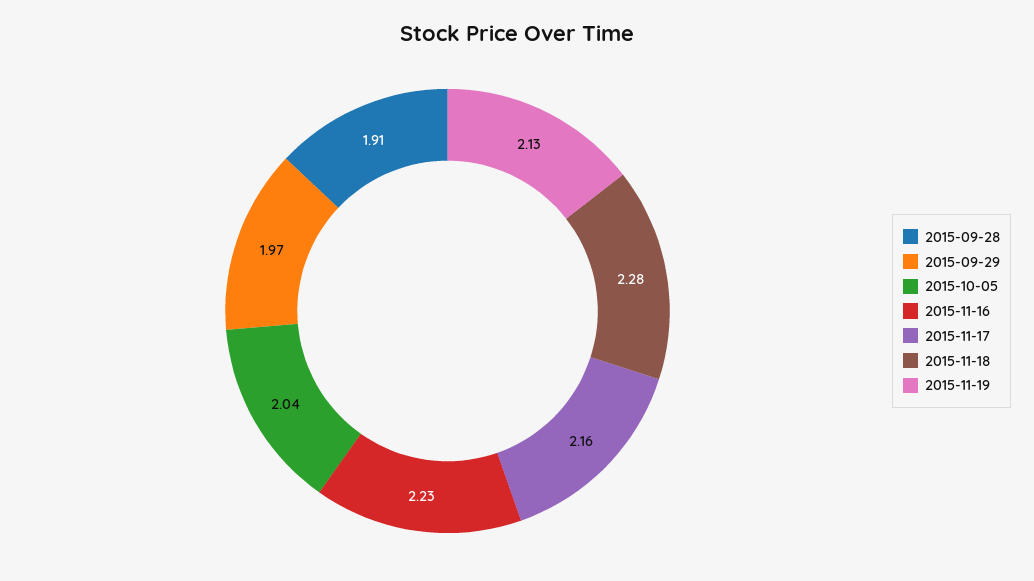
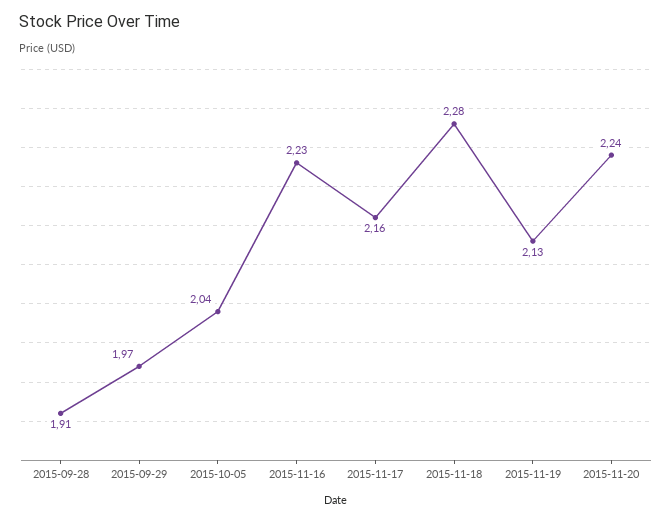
2015-11-20: none -> 2.24

